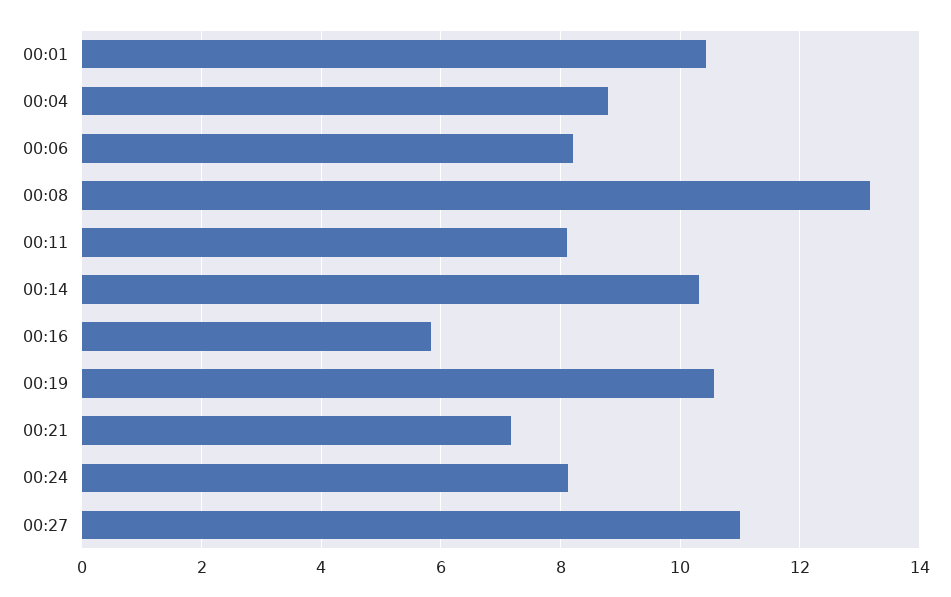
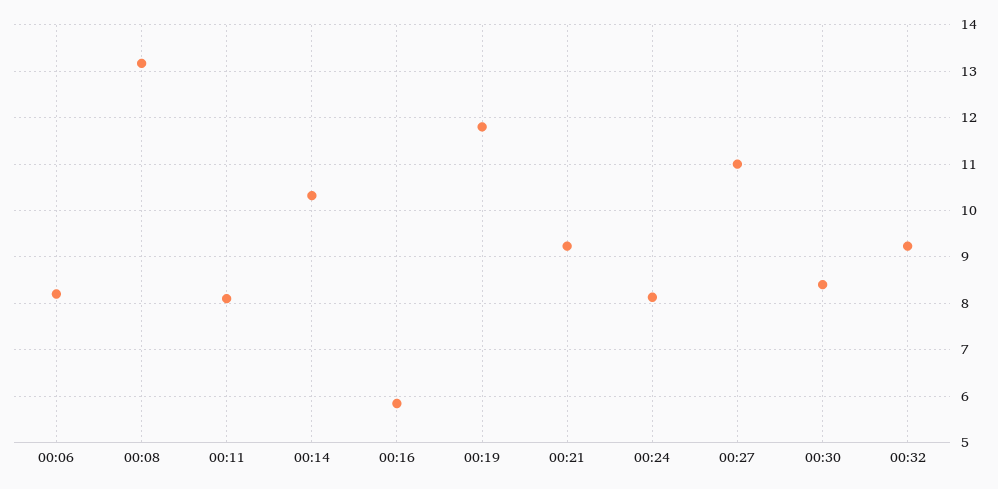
00:01: 10.4 -> none
00:04: 8.8 -> none
00:19: 10.6 -> 11.8
00:21: 7.2 -> 9.2
00:30: none -> 8.4
00:32: none -> 9.2

